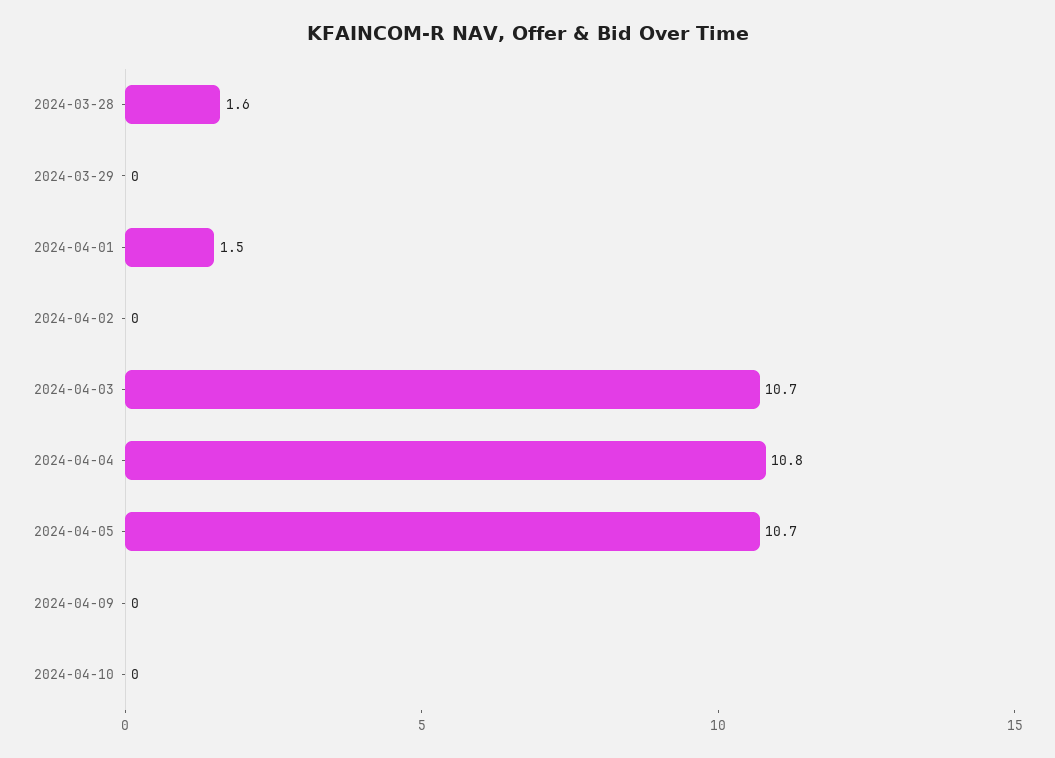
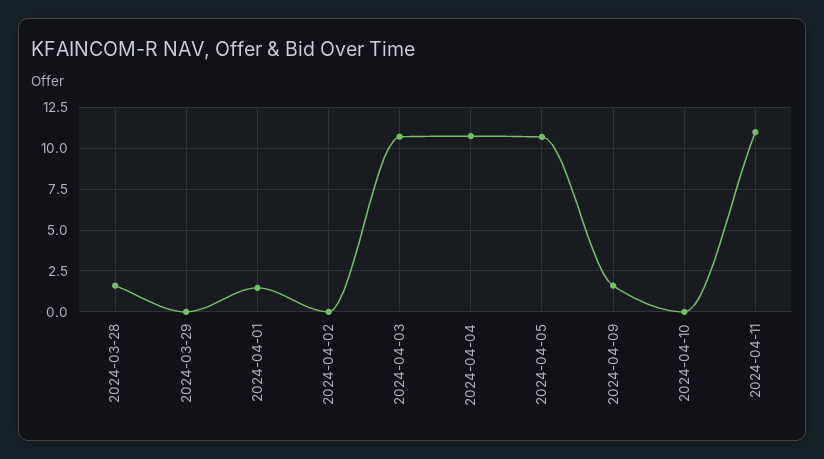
2024-04-09: 0 -> 1.5
2024-04-11: none -> 11

